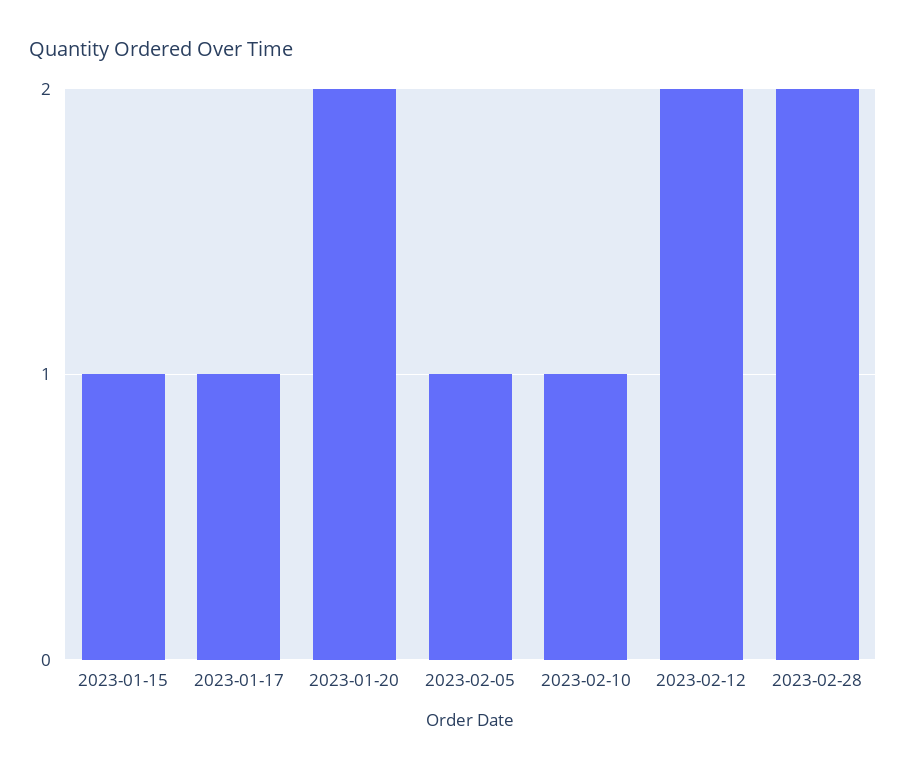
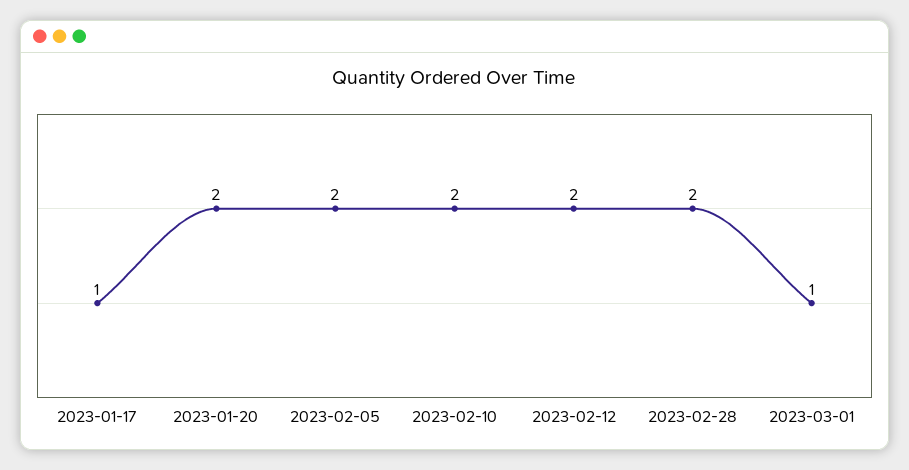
2023-01-15: 1 -> none
2023-02-05: 1 -> 2
2023-02-10: 1 -> 2
2023-03-01: none -> 1

